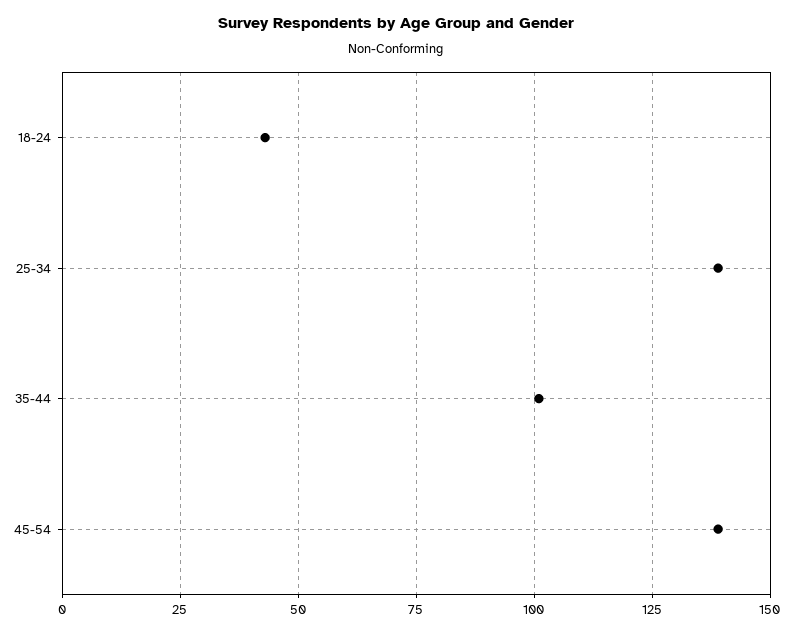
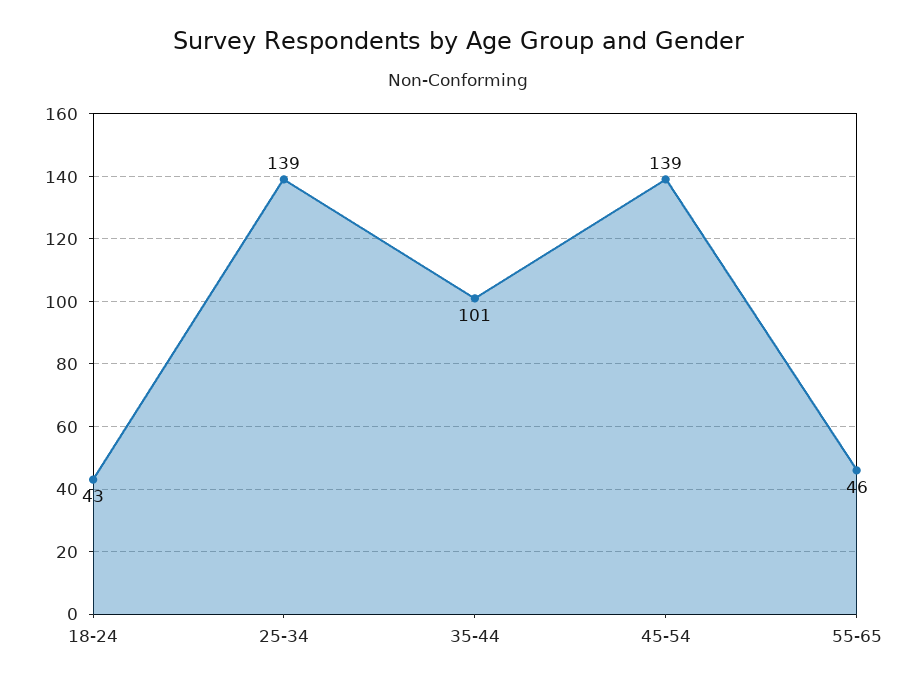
55-65: none -> 46

